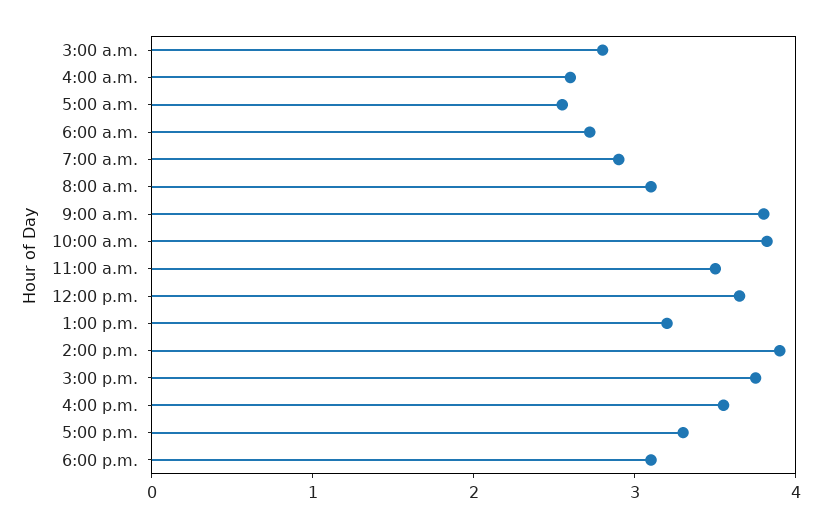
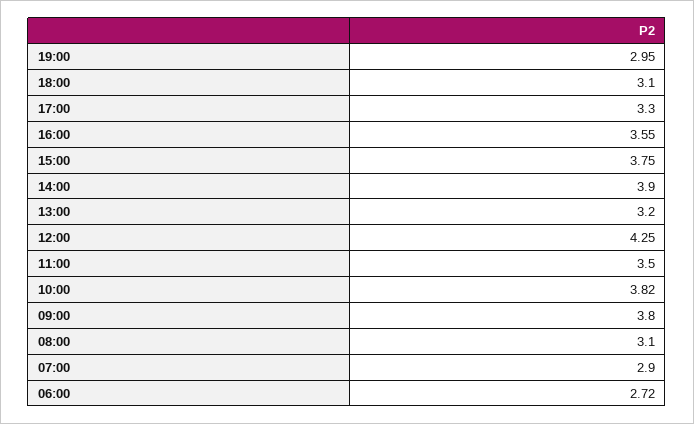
3:00 a.m.: 2.8 -> none
4:00 a.m.: 2.6 -> none
5:00 a.m.: 2.6 -> none
12:00 p.m.: 3.6 -> 4.25
19:00: none -> 2.95

